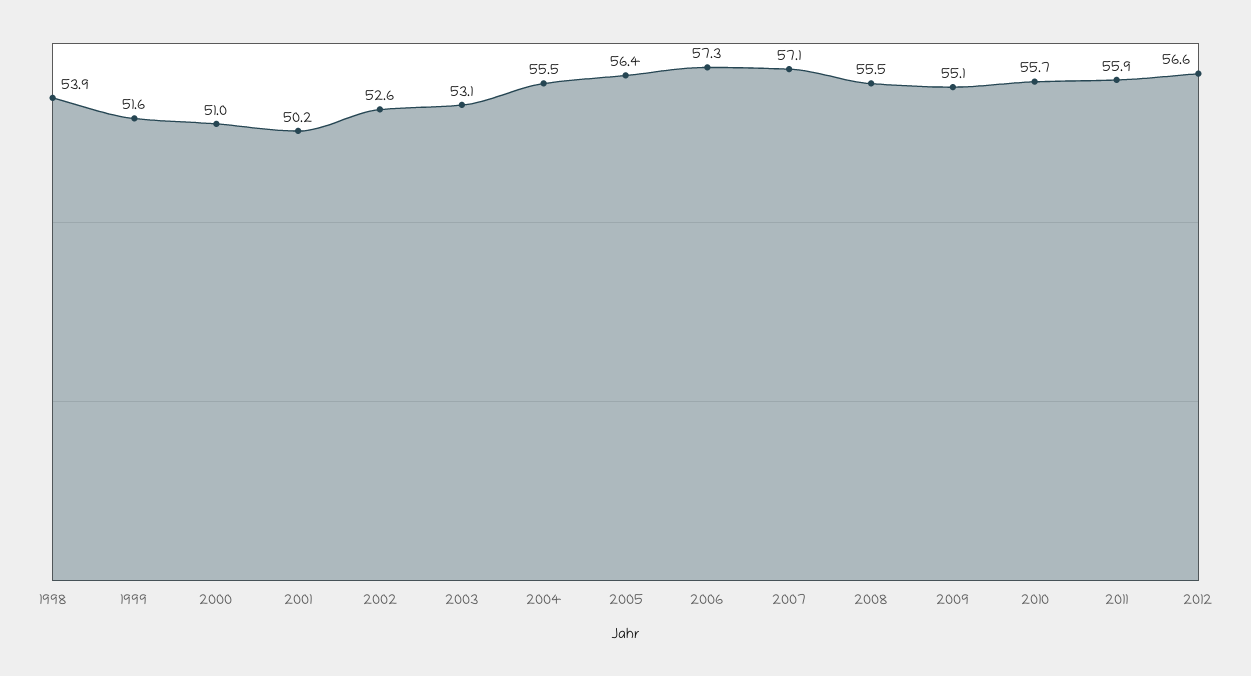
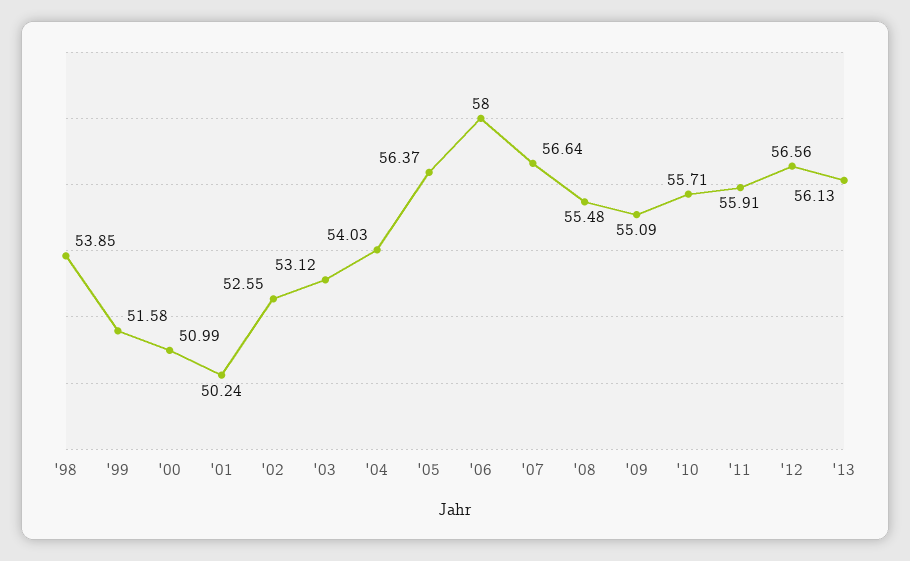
2004: 55.5 -> 54.03
2006: 57.3 -> 58
2007: 57.1 -> 56.64
'13: none -> 56.13

